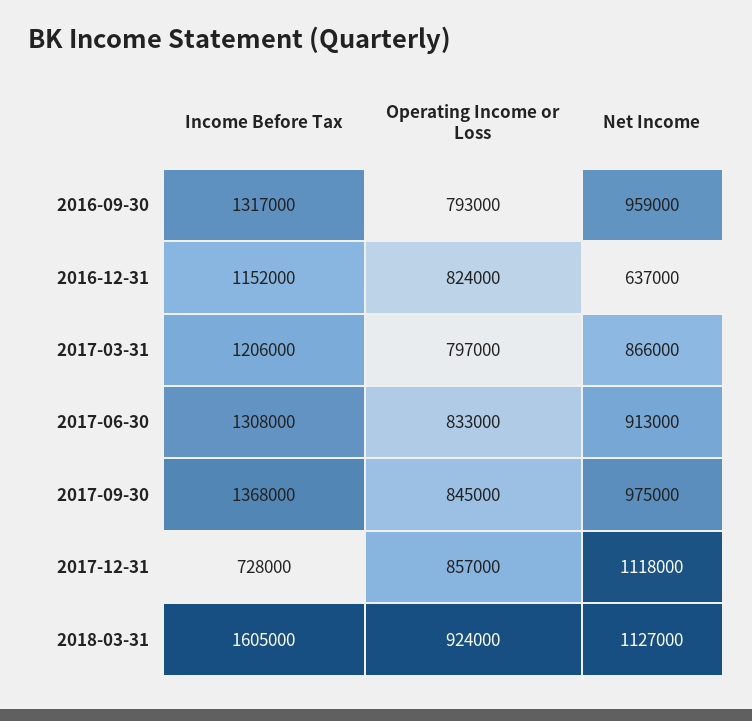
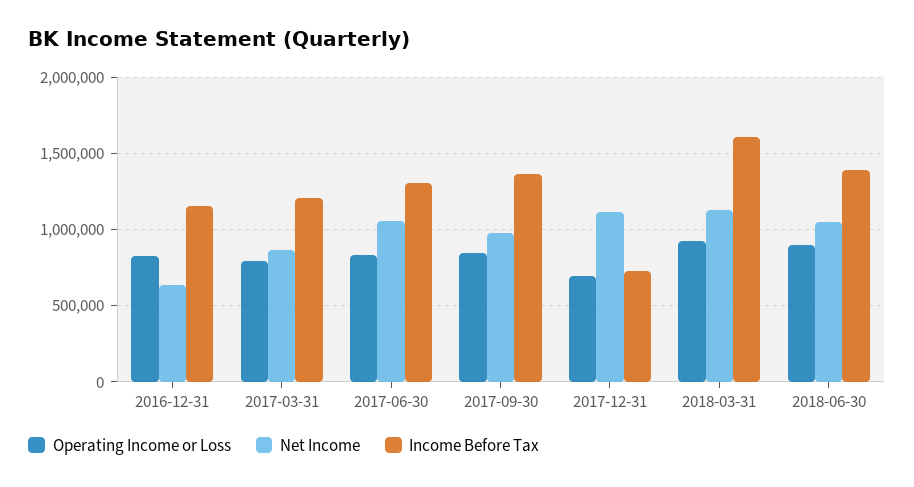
Income Before Tax, 2016-09-30: 1317000 -> none
Operating Income or Loss, 2016-09-30: 793000 -> none
Net Income, 2016-09-30: 959000 -> none
Net Income, 2017-06-30: 913000 -> 1050000
Operating Income or Loss, 2017-12-31: 857000 -> 700000
Operating Income or Loss, 2018-06-30: none -> 900000
Net Income, 2018-06-30: none -> 1050000
Income Before Tax, 2018-06-30: none -> 1400000

